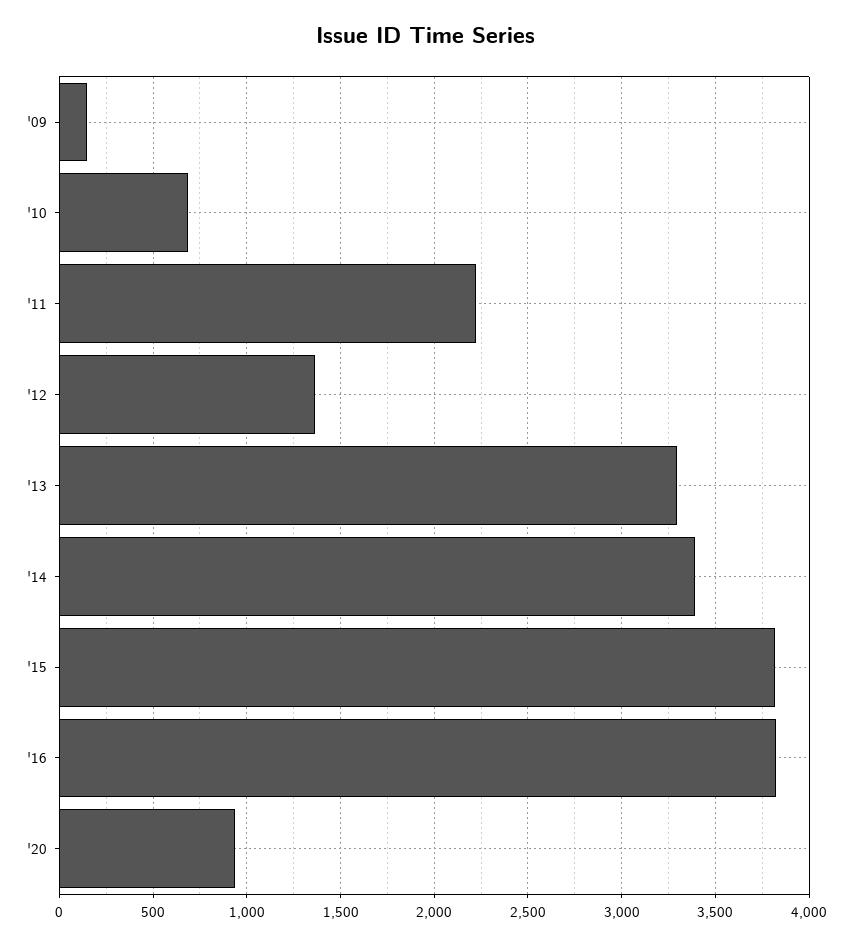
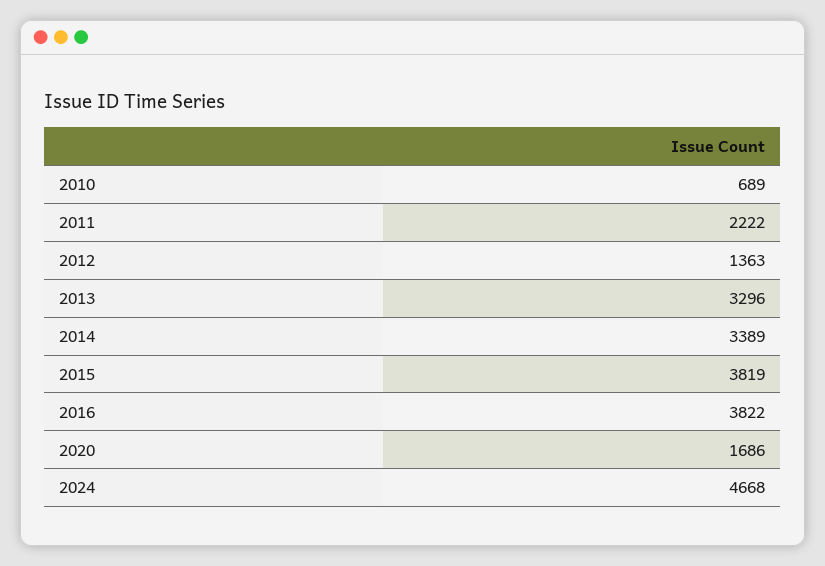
'09: 150 -> none
'20: 950 -> 1686
2024: none -> 4668

